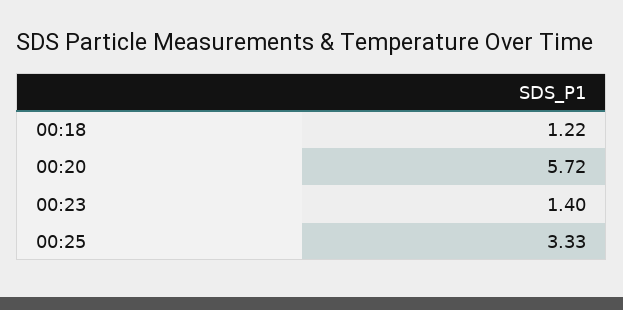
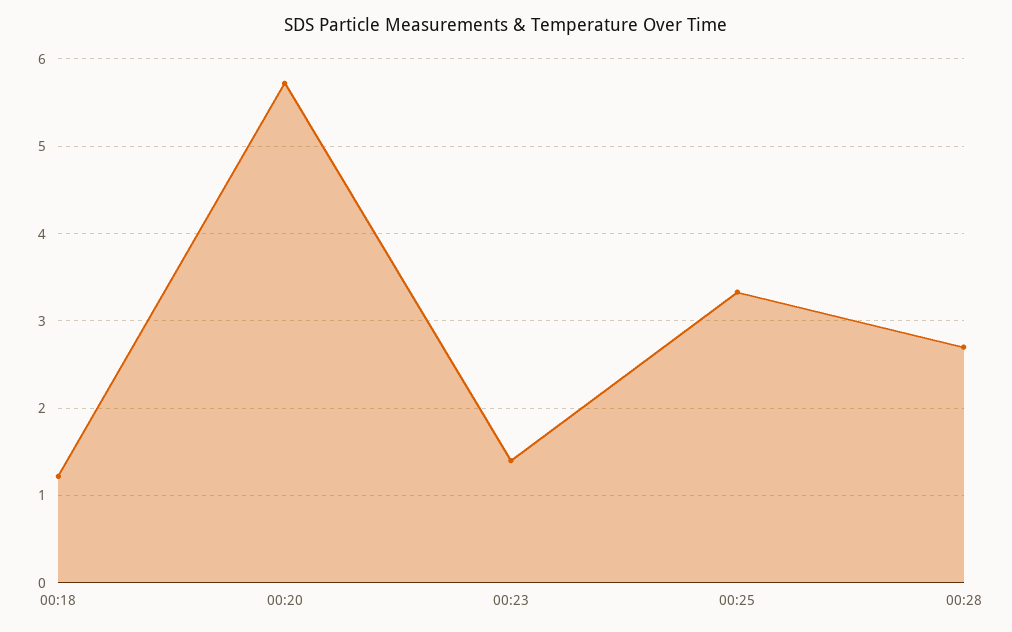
00:28: none -> 2.7

